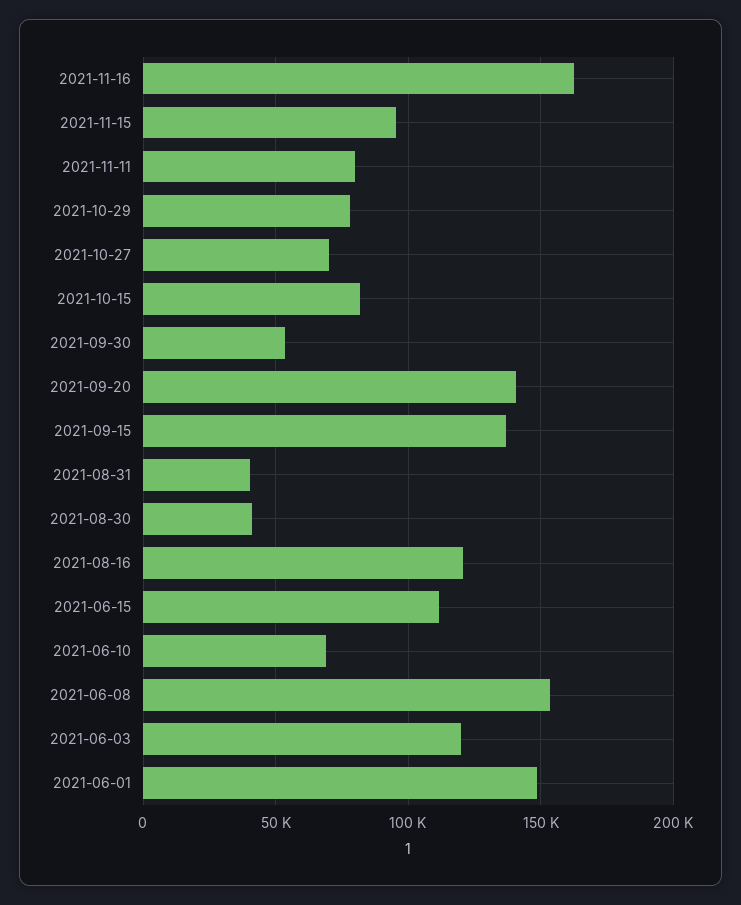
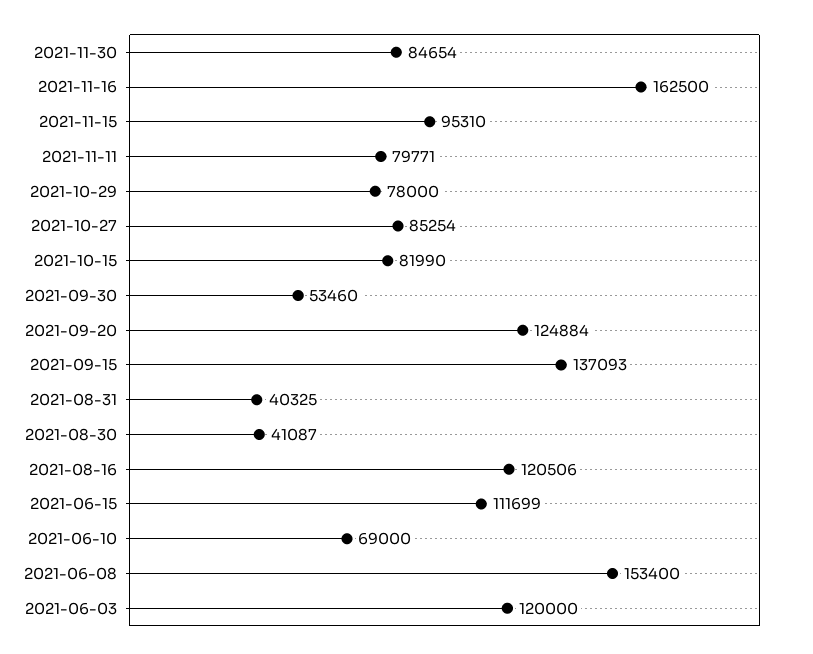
2021-10-27: 70000 -> 85254
2021-09-20: 140000 -> 124884
2021-06-01: 150000 -> none
2021-11-30: none -> 84654

